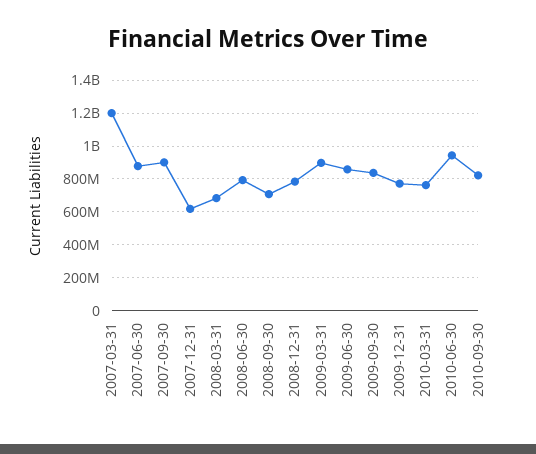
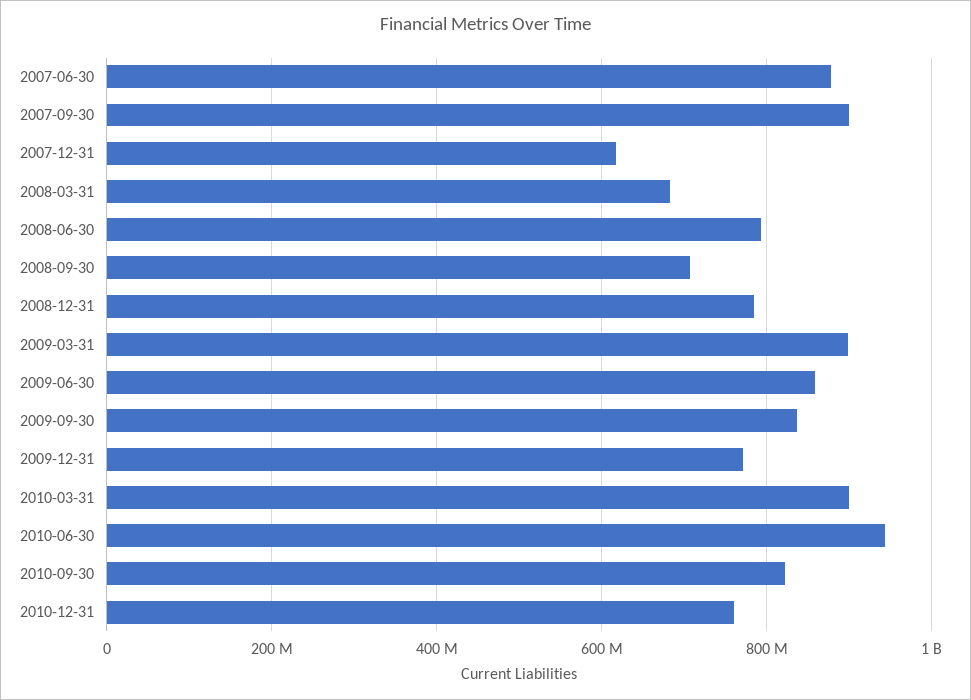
2007-03-31: 1200000000 -> none
2010-03-31: 750000000 -> 900000000
2010-12-31: none -> 760000000

